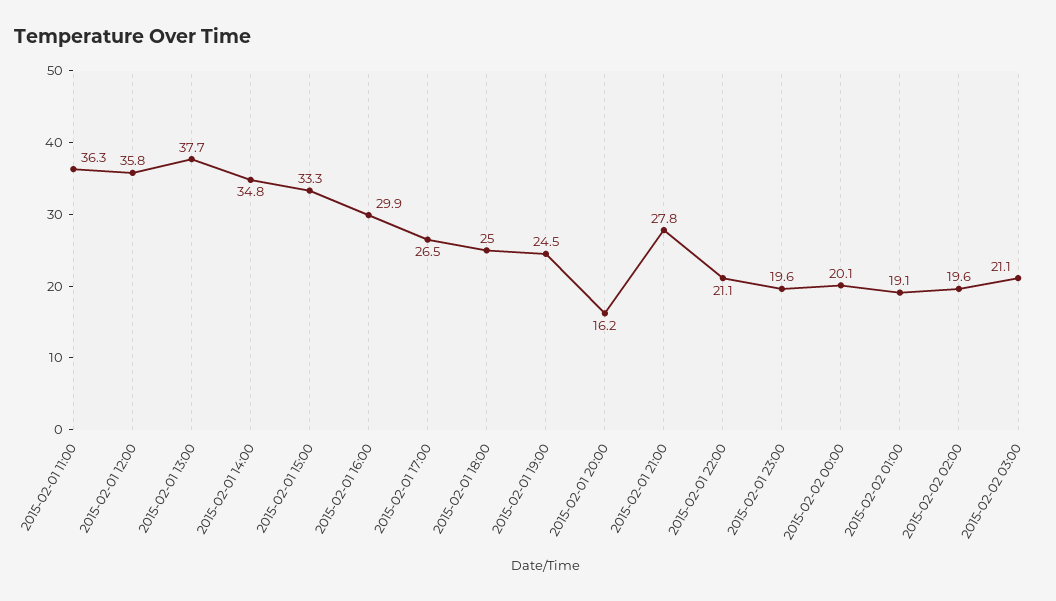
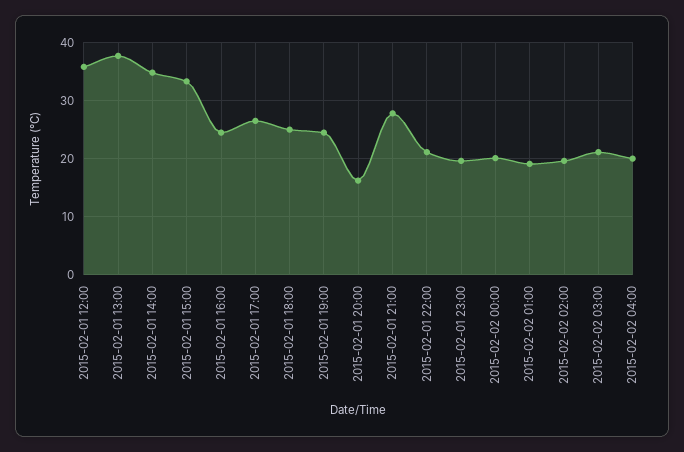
2015-02-01 11:00: 36.3 -> none
2015-02-01 16:00: 29.9 -> 24
2015-02-02 04:00: none -> 20

